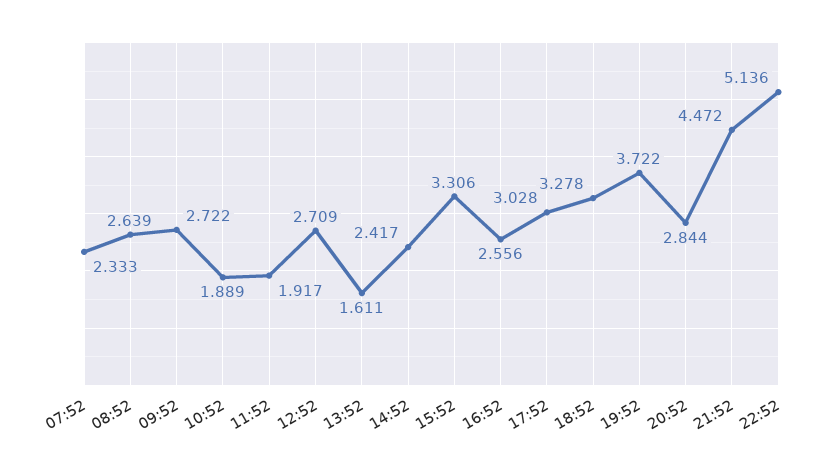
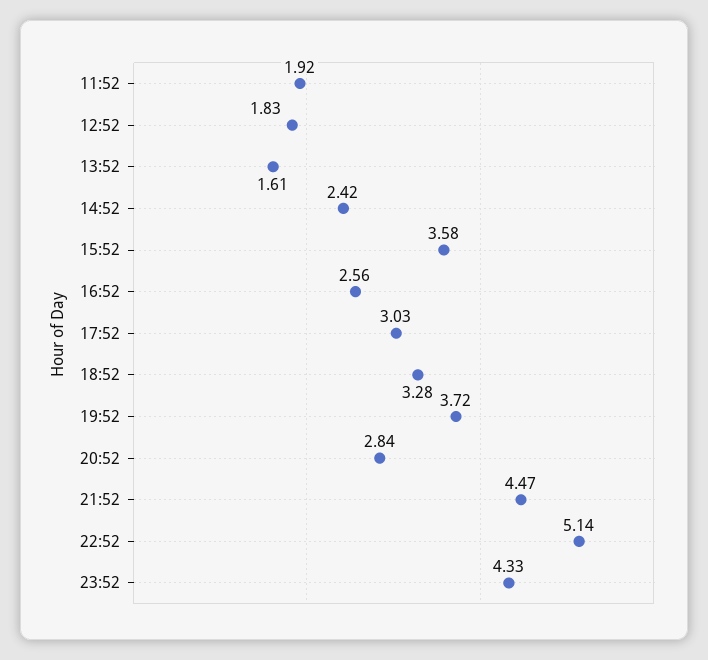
07:52: 2.333 -> none
08:52: 2.639 -> none
09:52: 2.722 -> none
10:52: 1.889 -> none
12:52: 2.709 -> 1.83
15:52: 3.306 -> 3.58
23:52: none -> 4.33

